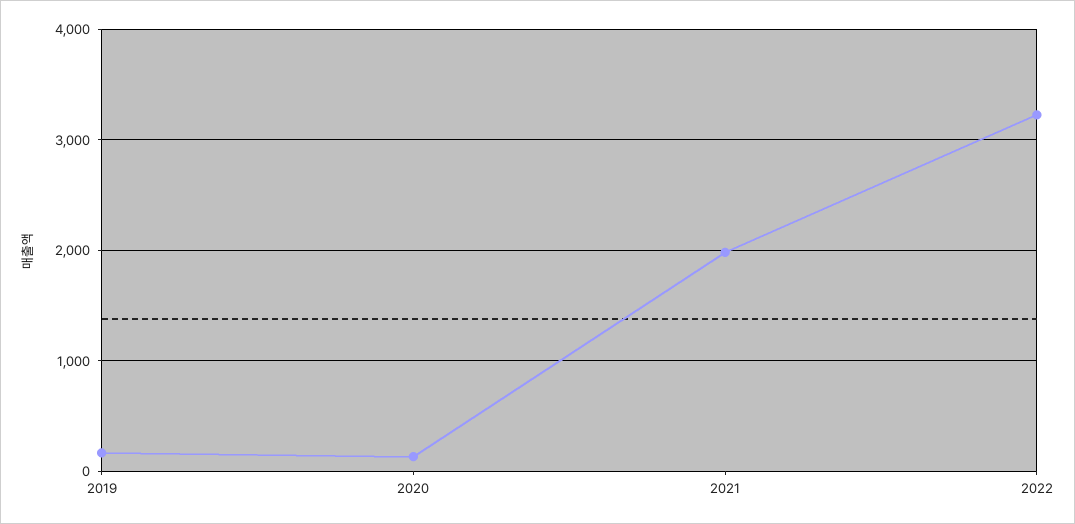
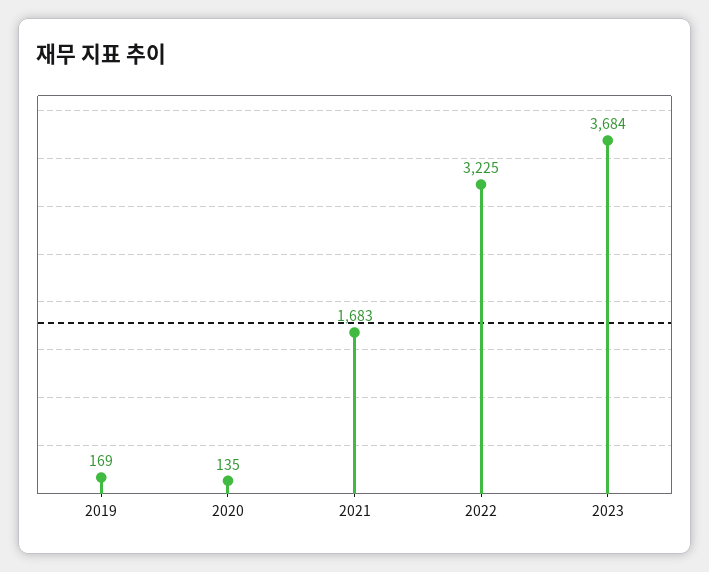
2021: 2000 -> 1683
2023: none -> 3684

